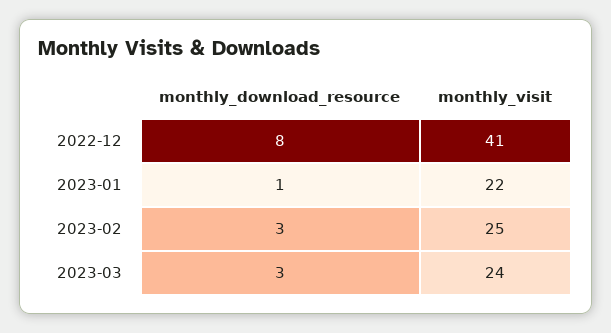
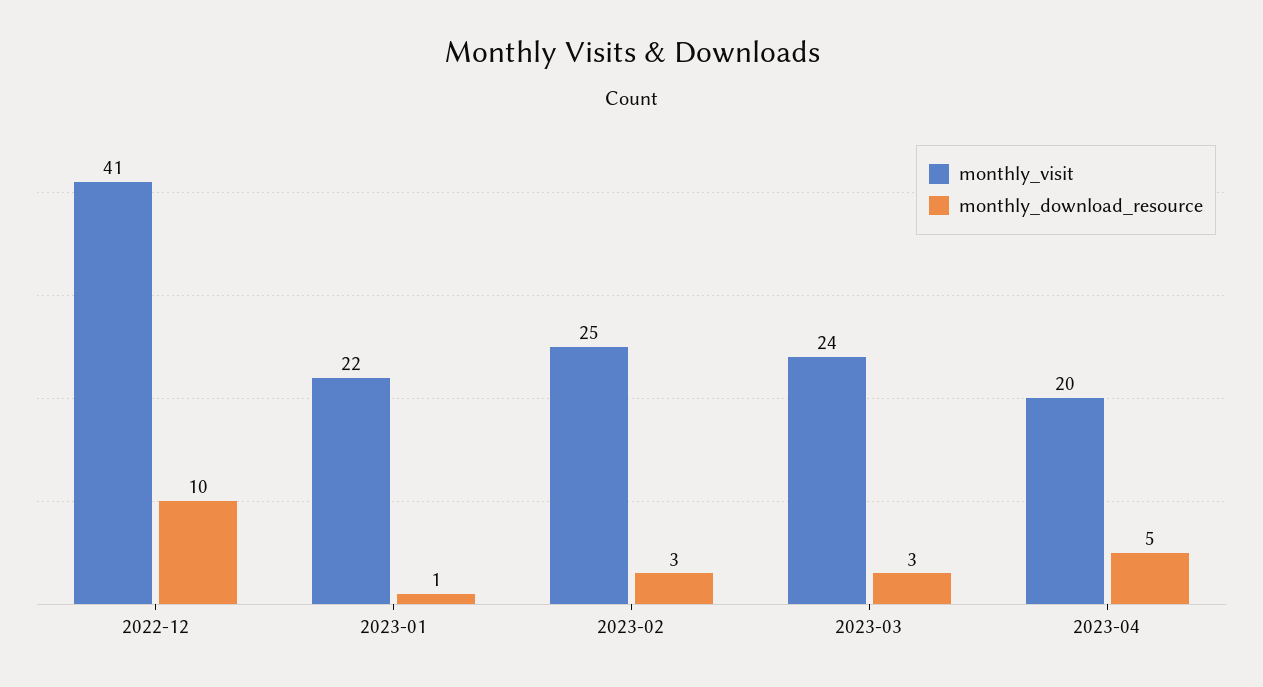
monthly_download_resource, 2022-12: 8 -> 10
monthly_visit, 2023-04: none -> 20
monthly_download_resource, 2023-04: none -> 5

